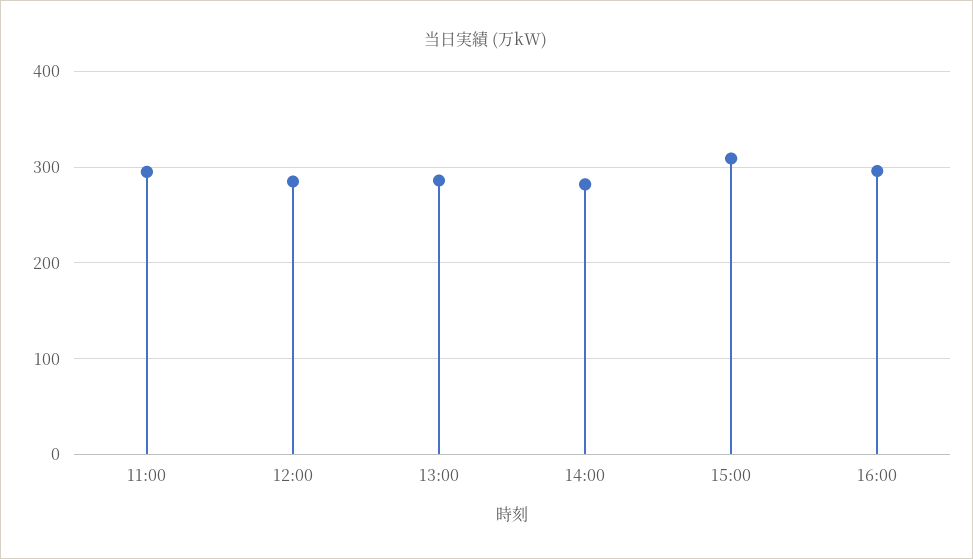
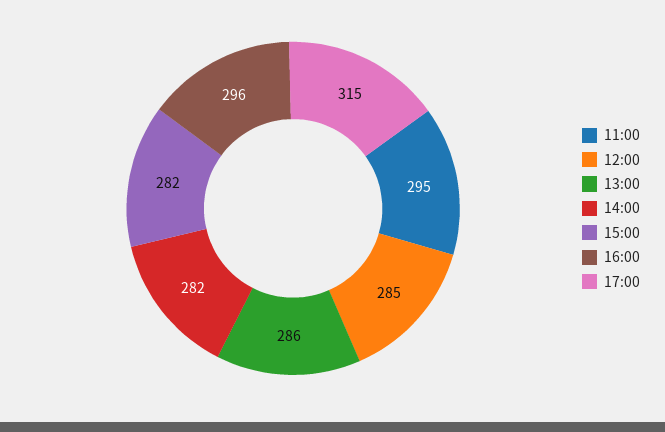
15:00: 310 -> 282
17:00: none -> 315

